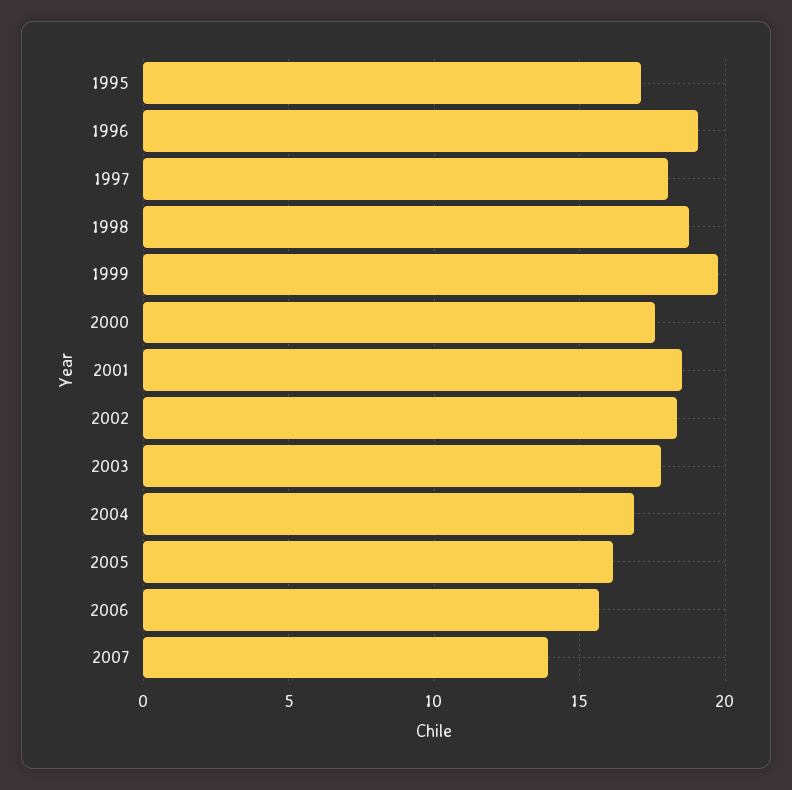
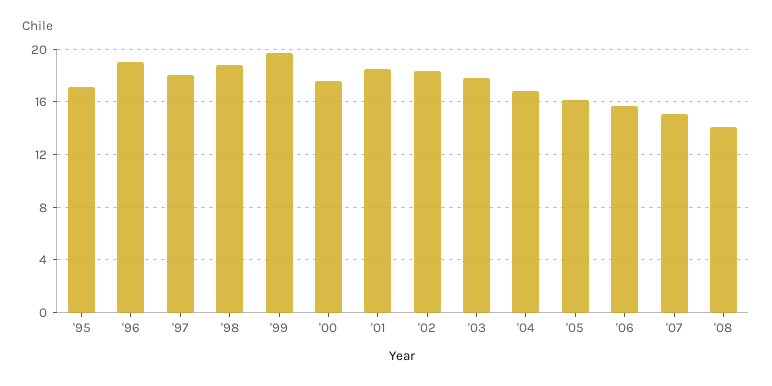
2007: 14 -> 15
'08: none -> 14

